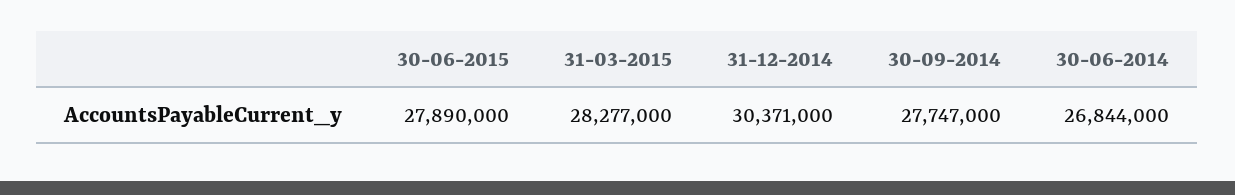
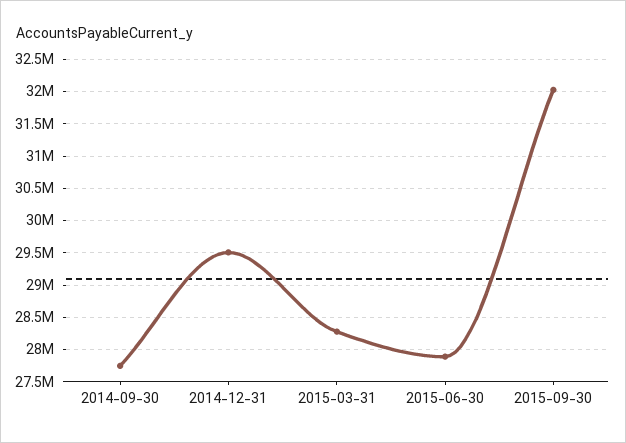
31-12-2014: 30371000 -> 29500000
30-06-2014: 26844000 -> none
2015-09-30: none -> 32000000

